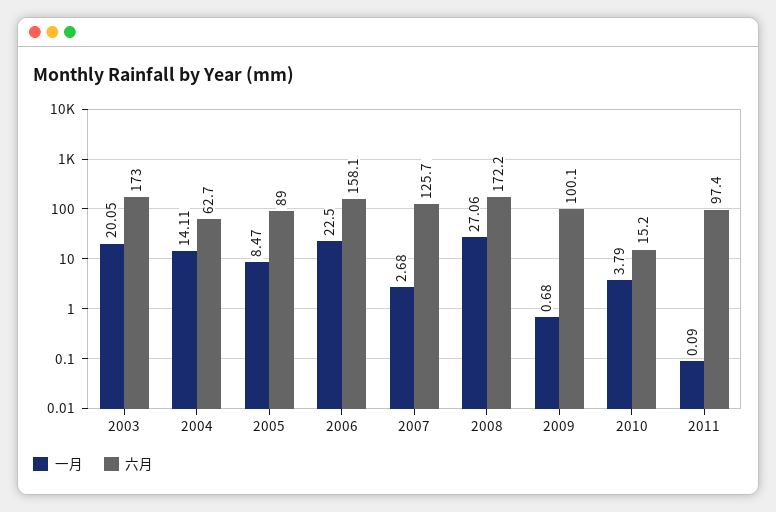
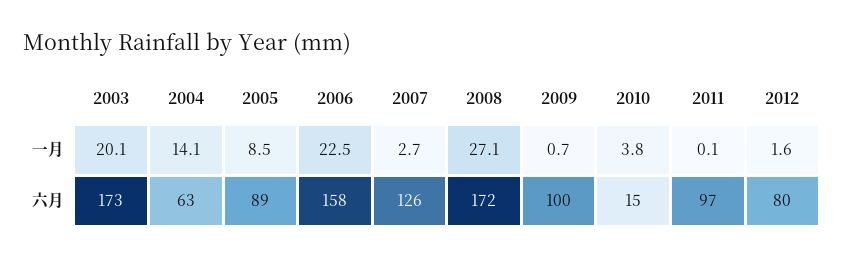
一月, 2012: none -> 1.6
六月, 2012: none -> 80

